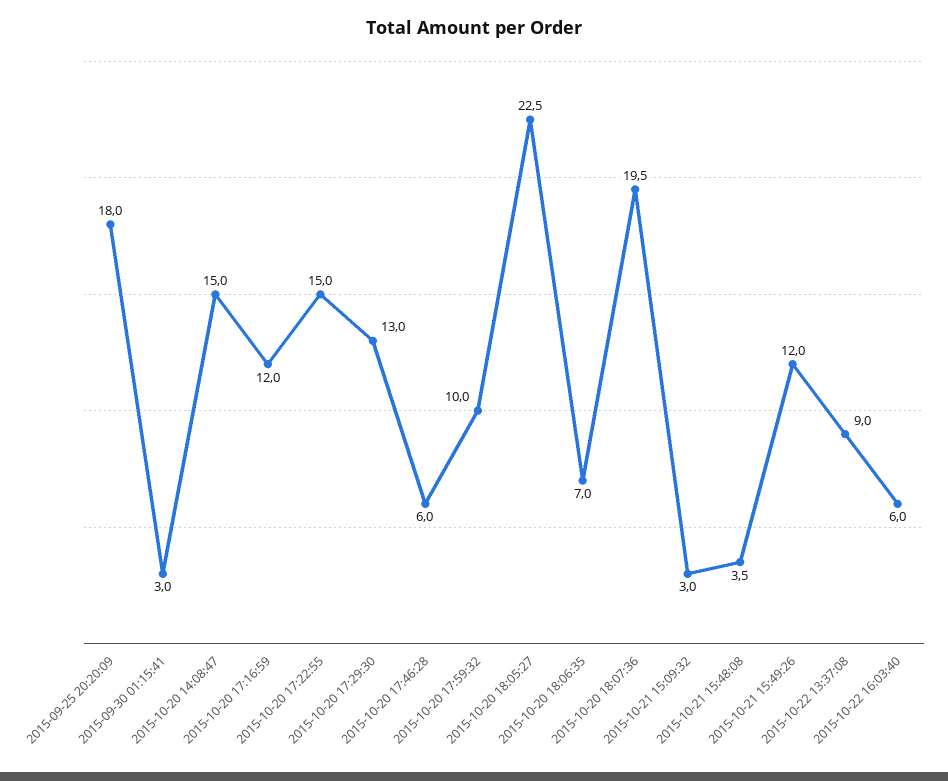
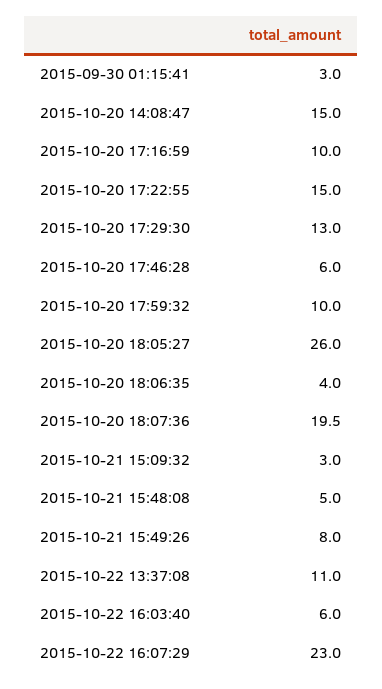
2015-09-25 20:20:09: 18 -> none
2015-10-20 17:16:59: 12 -> 10
2015-10-20 18:05:27: 22.5 -> 26
2015-10-20 18:06:35: 7 -> 4
2015-10-21 15:48:08: 3.5 -> 5
2015-10-21 15:49:26: 12 -> 8
2015-10-22 13:37:08: 9 -> 11
2015-10-22 16:07:29: none -> 23

